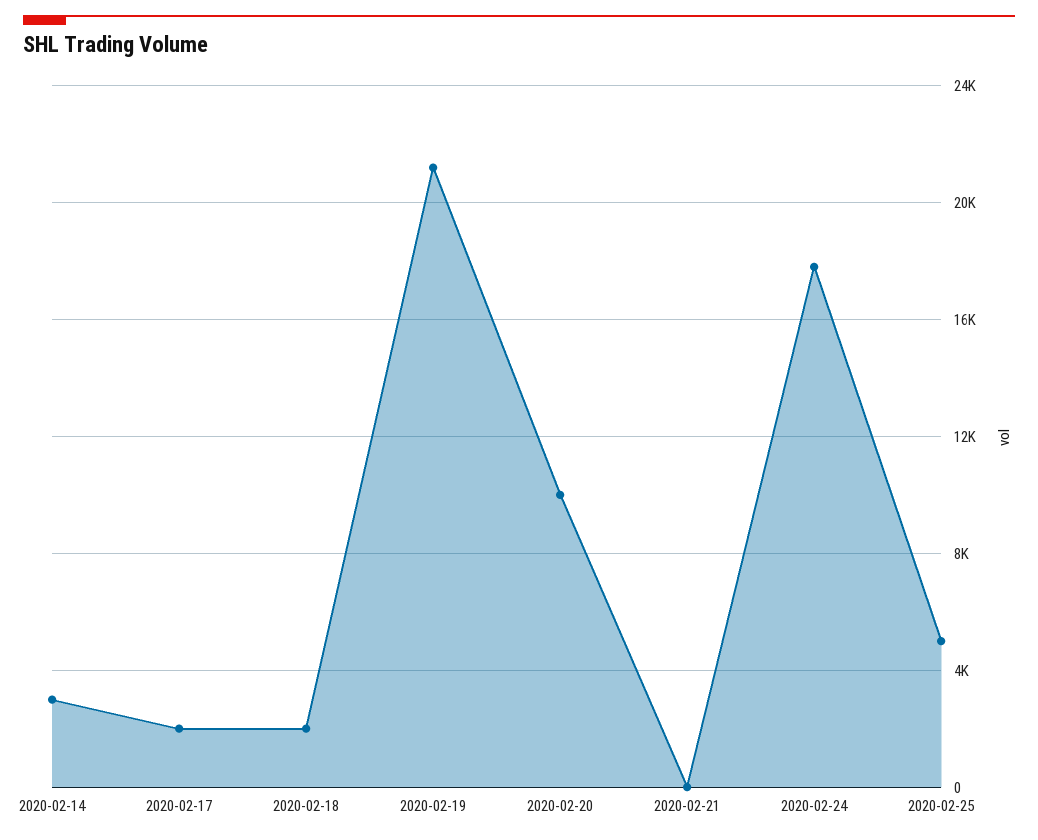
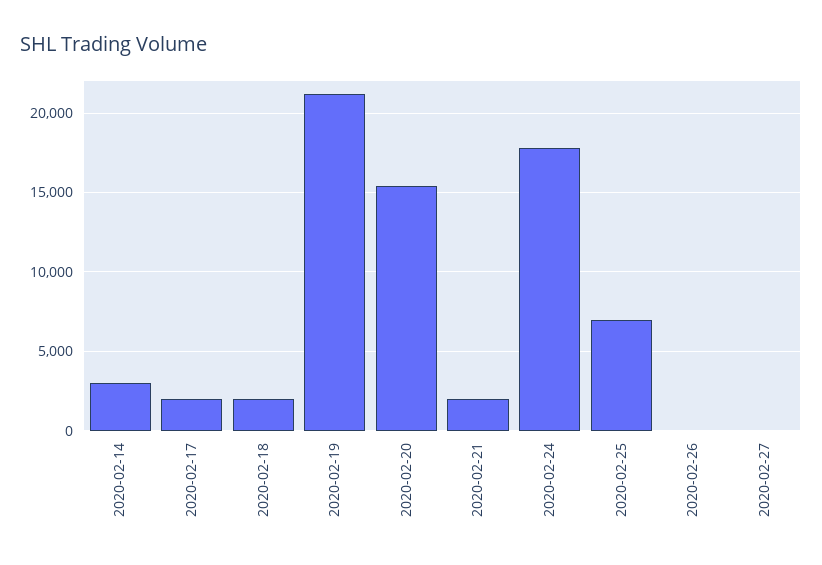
2020-02-20: 10000 -> 15500
2020-02-21: 0 -> 2000
2020-02-25: 5000 -> 7000
2020-02-26: none -> 0
2020-02-27: none -> 0

